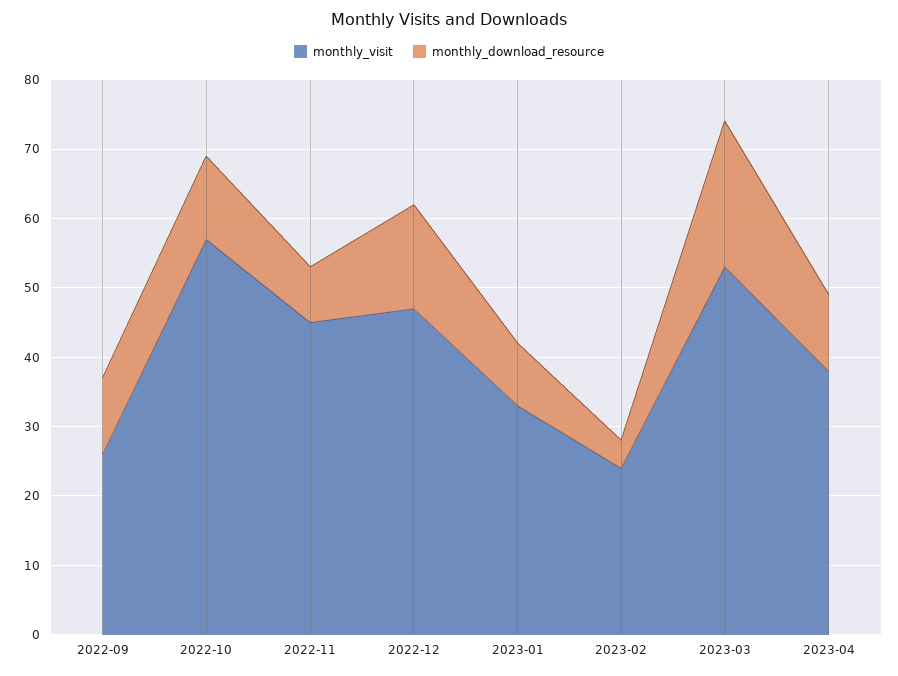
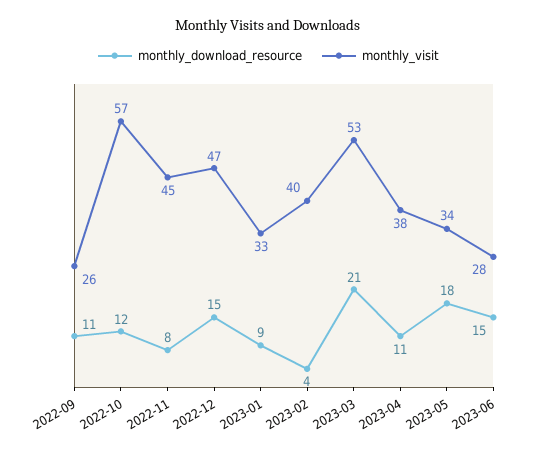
monthly_visit, 2023-02: 25 -> 40
monthly_download_resource, 2023-05: none -> 18
monthly_visit, 2023-05: none -> 34
monthly_download_resource, 2023-06: none -> 15
monthly_visit, 2023-06: none -> 28

